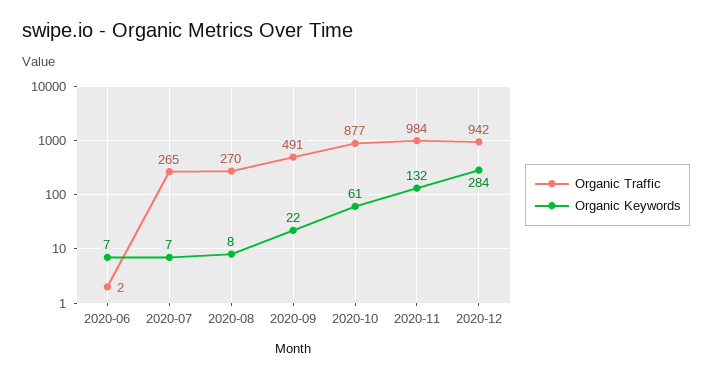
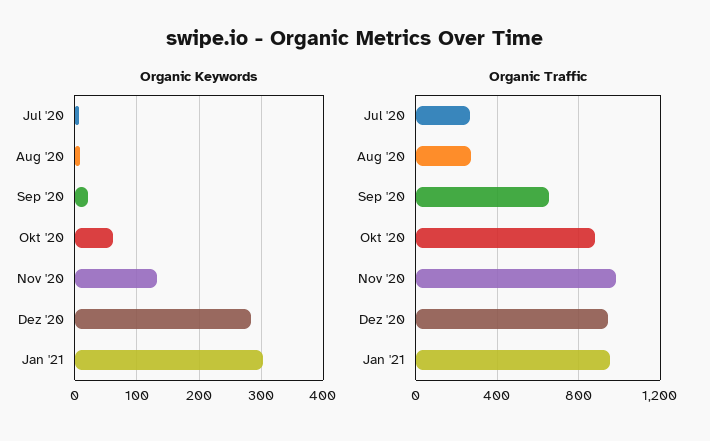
Organic Traffic, 2020-06: 2 -> none
Organic Keywords, 2020-06: 7 -> none
Organic Traffic, 2020-09: 491 -> 650
Organic Keywords, Jan '21: none -> 300
Organic Traffic, Jan '21: none -> 950

